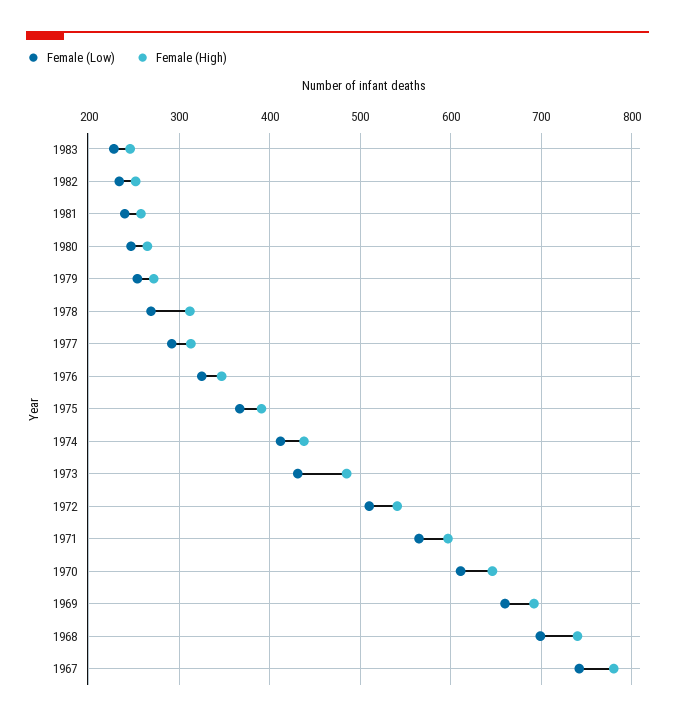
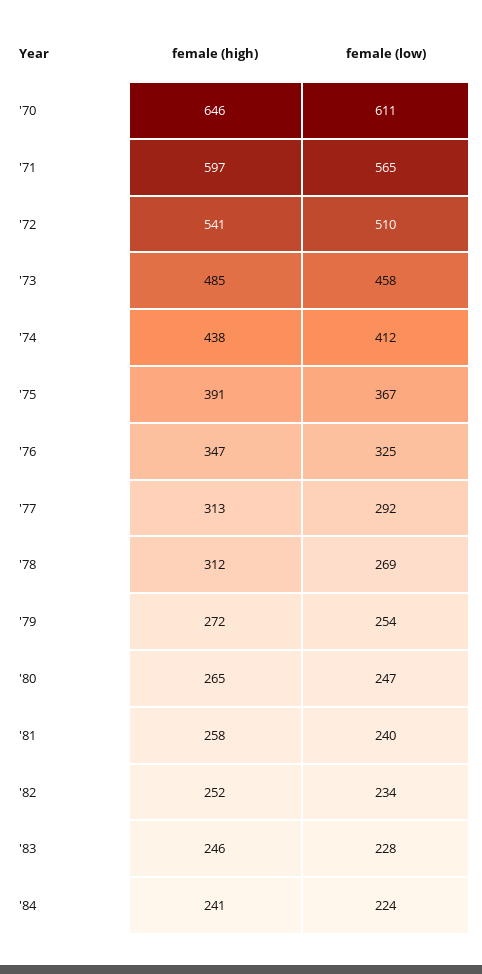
Female (Low), 1973: 430 -> 458
Female (Low), 1969: 660 -> none
Female (High), 1969: 690 -> none
Female (Low), 1968: 700 -> none
Female (High), 1968: 740 -> none
Female (Low), 1967: 740 -> none
Female (High), 1967: 780 -> none
Female (High), '84: none -> 241
Female (Low), '84: none -> 224

